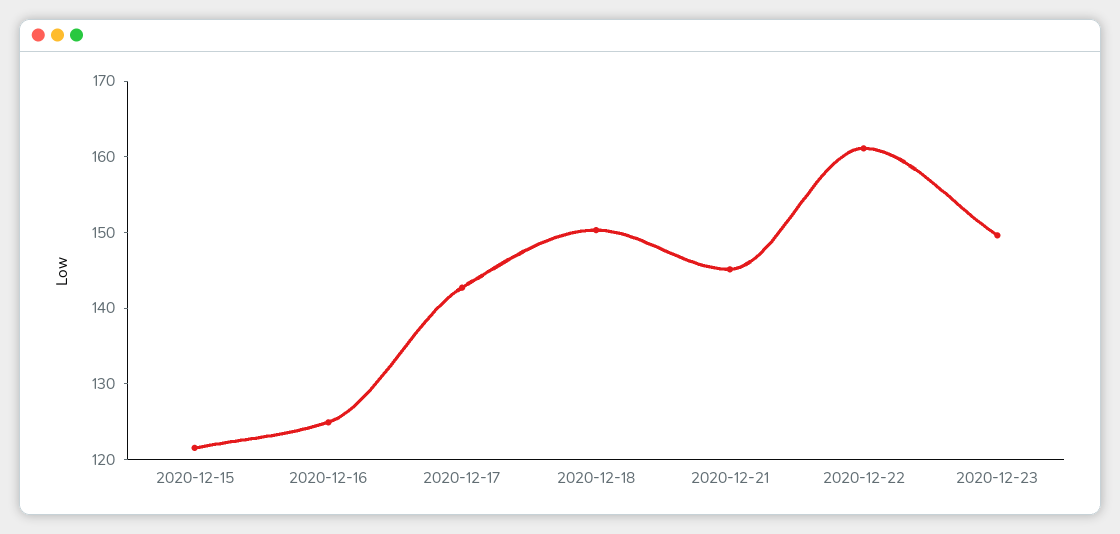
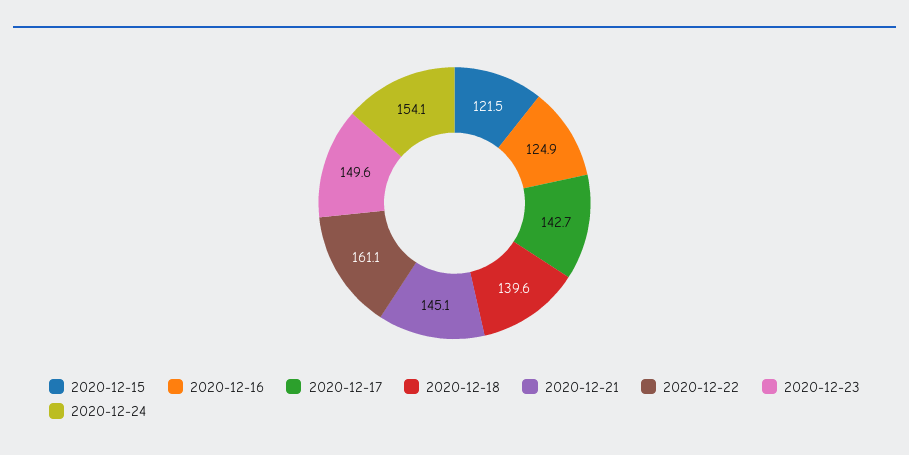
2020-12-18: 150 -> 139.6
2020-12-24: none -> 154.1

